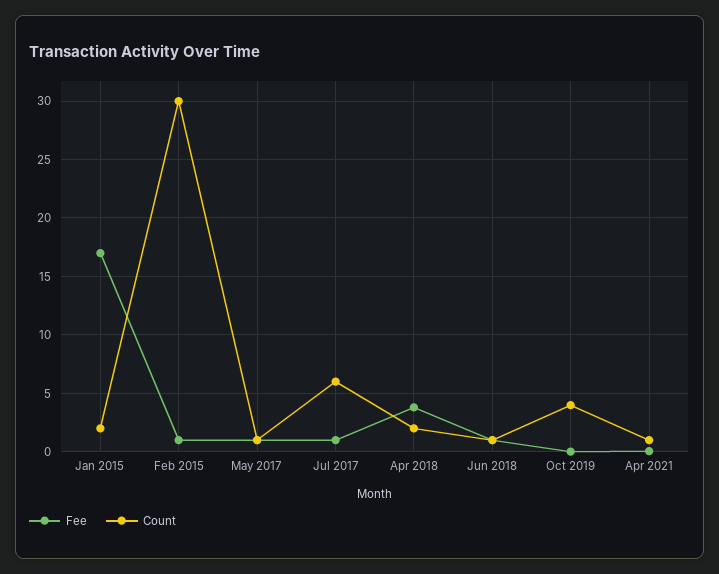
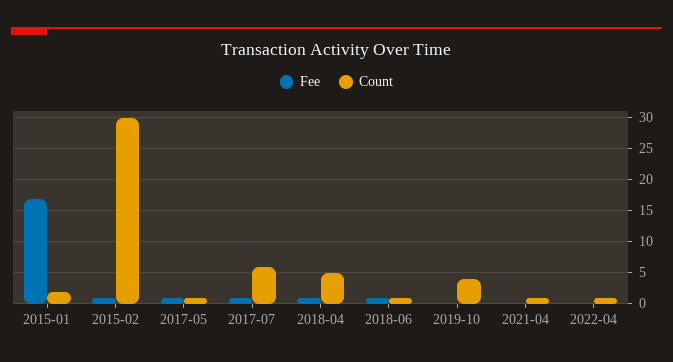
Fee, Apr 2018: 4 -> 1
Count, Apr 2018: 2 -> 5
Fee, 2022-04: none -> 0
Count, 2022-04: none -> 1

